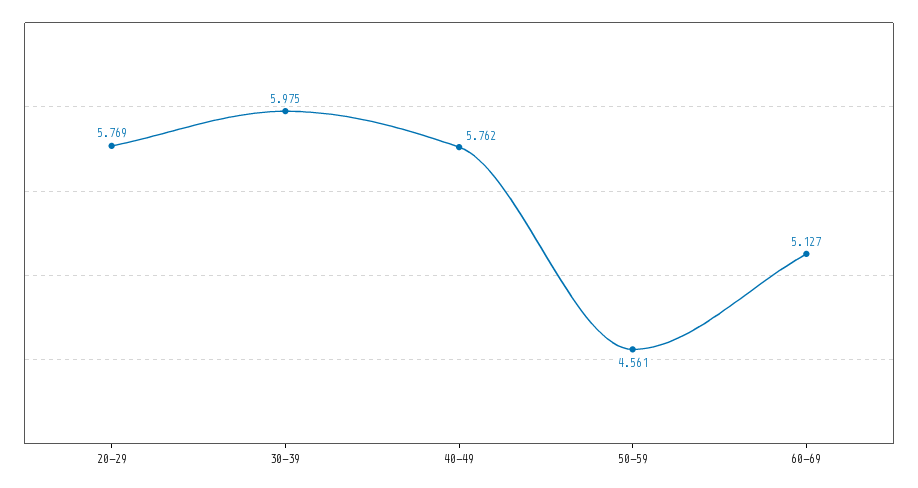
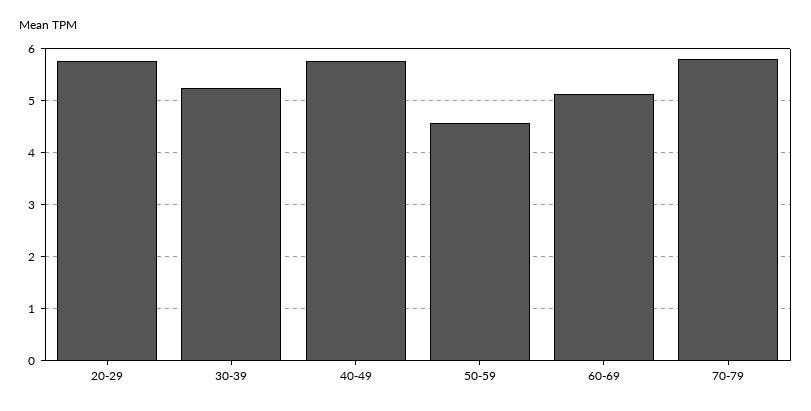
30-39: 5.975 -> 5.2
70-79: none -> 5.8

